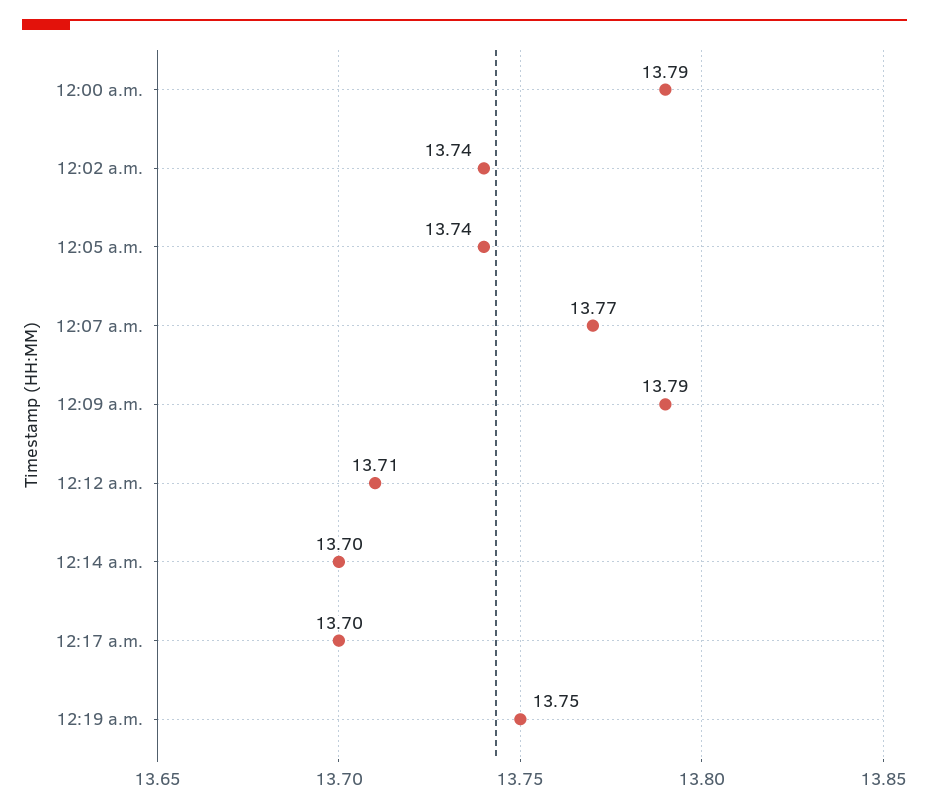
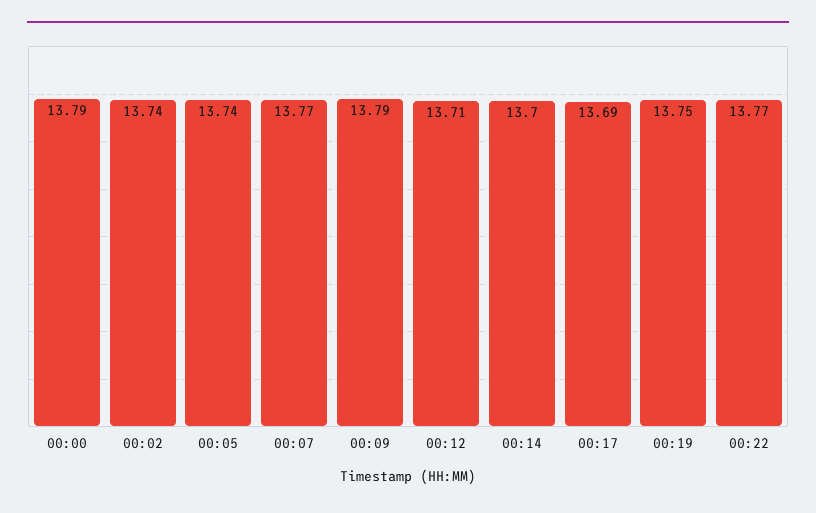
12:17 a.m.: 13.7 -> 13.69
00:22: none -> 13.77

